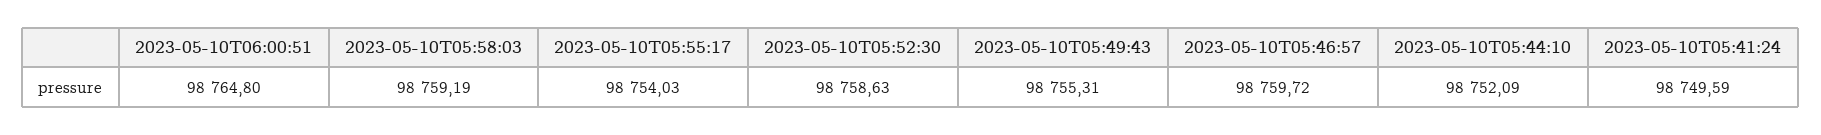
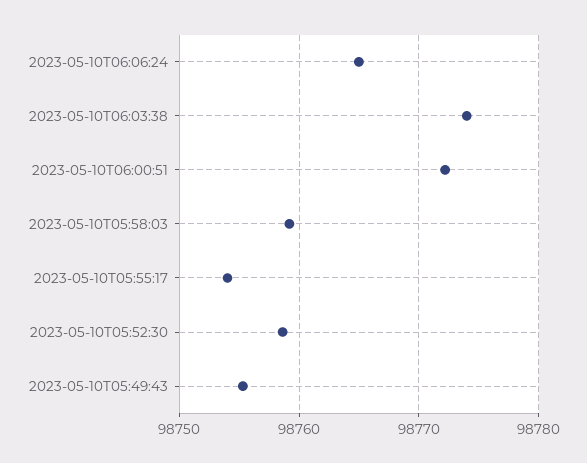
2023-05-10T06:00:51: 98764.8 -> 98772
2023-05-10T05:46:57: 98759.72 -> none
2023-05-10T05:44:10: 98752.09 -> none
2023-05-10T05:41:24: 98749.59 -> none
2023-05-10T06:06:24: none -> 98765
2023-05-10T06:03:38: none -> 98774

